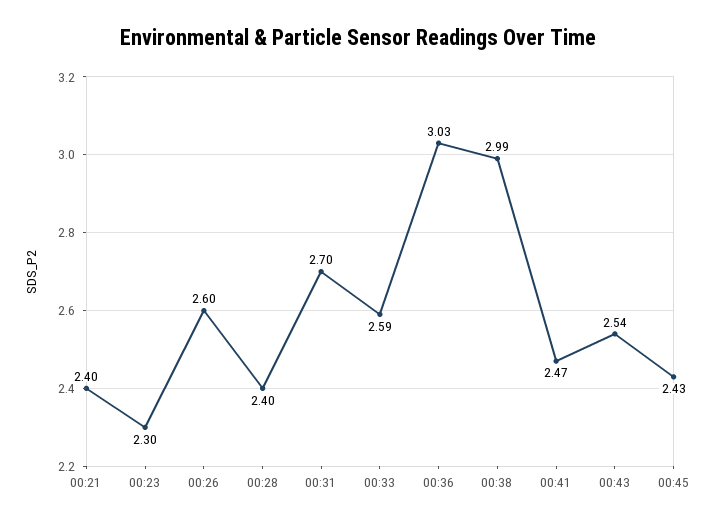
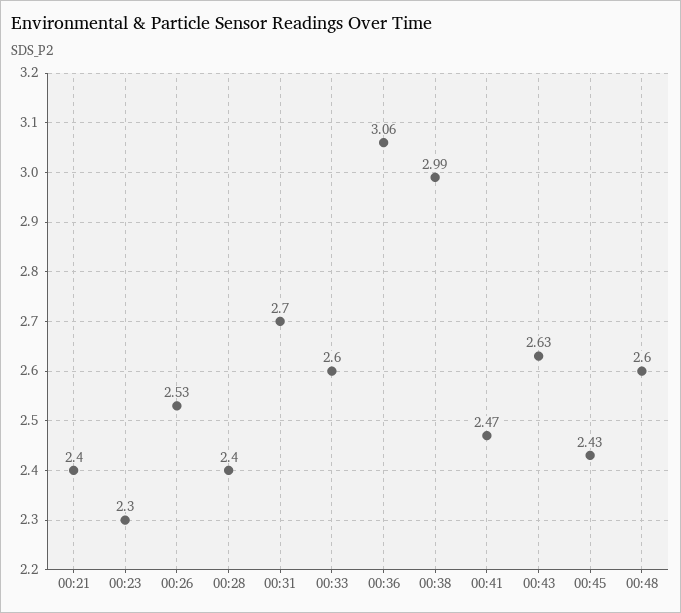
00:26: 2.6 -> 2.53
00:33: 2.59 -> 2.6
00:36: 3.03 -> 3.06
00:43: 2.54 -> 2.63
00:48: none -> 2.6

